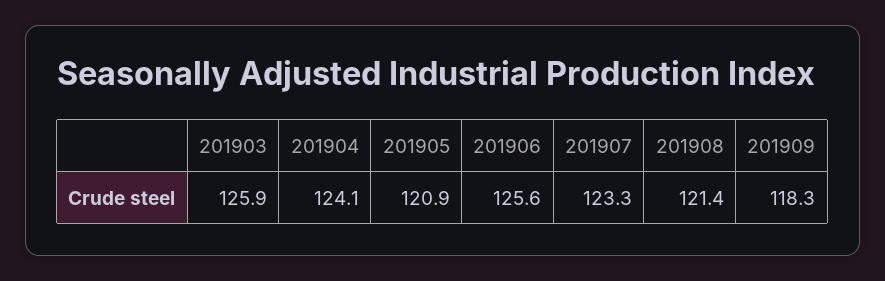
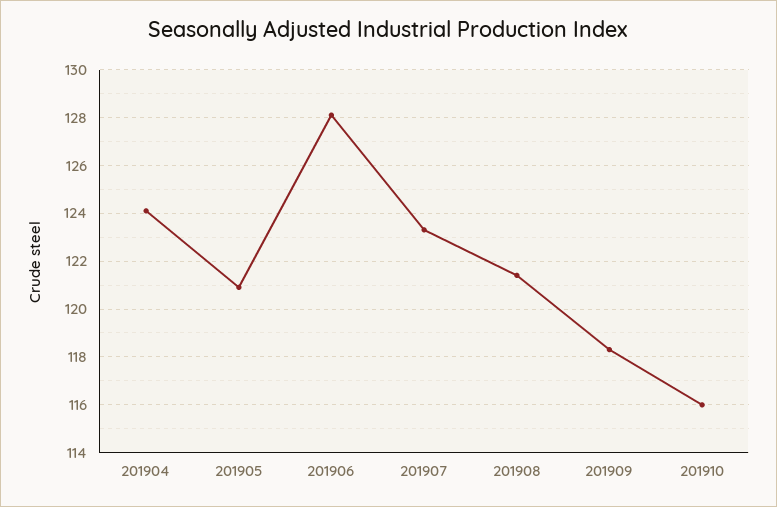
201903: 125.9 -> none
201906: 125.6 -> 128
201910: none -> 116

